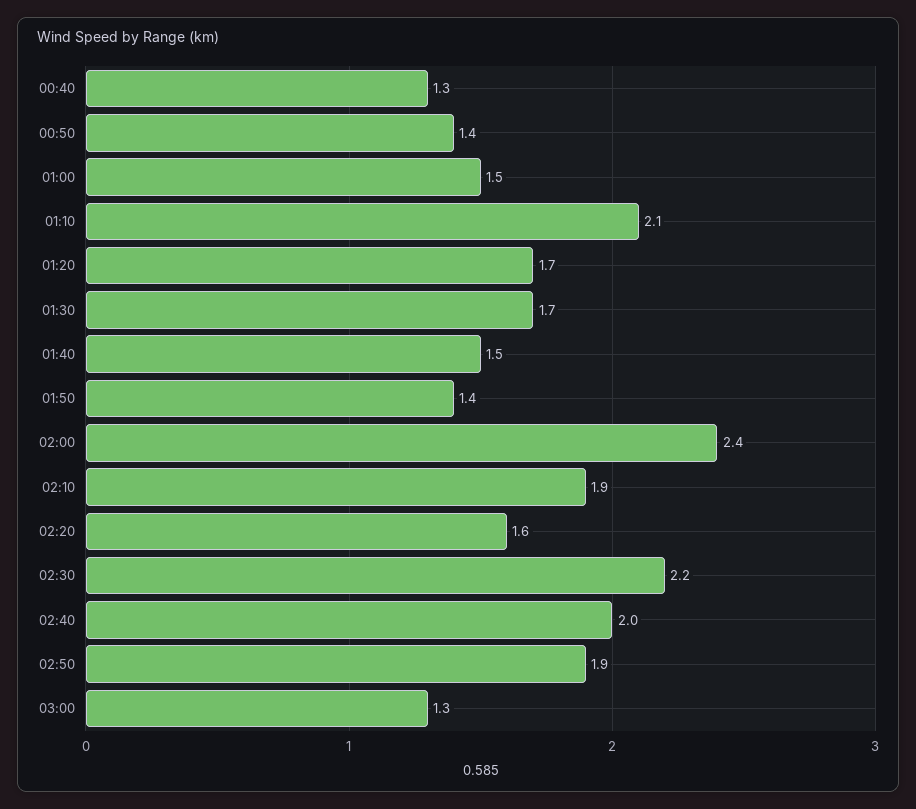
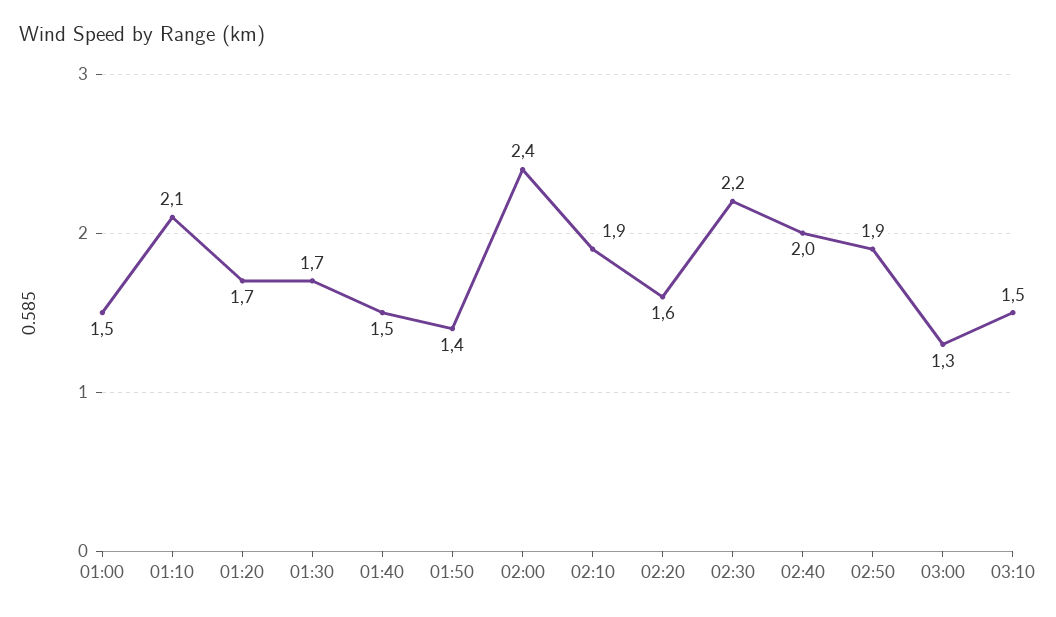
00:40: 1.3 -> none
00:50: 1.4 -> none
03:10: none -> 1.5

